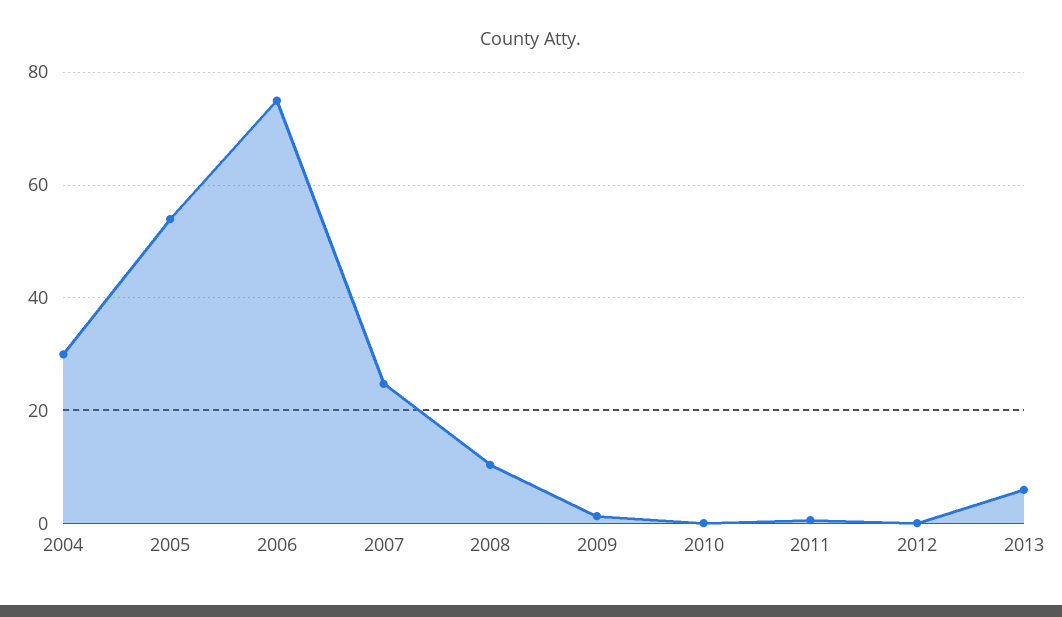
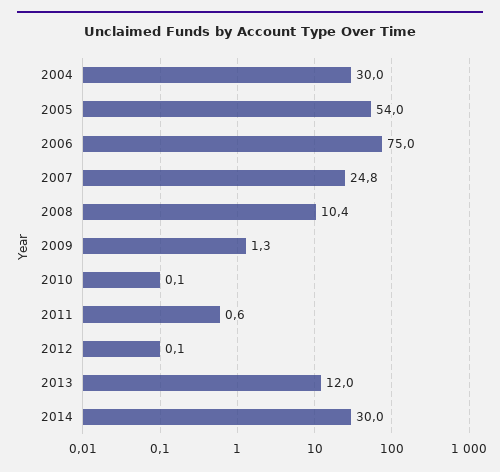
2013: 6 -> 12
2014: none -> 30

